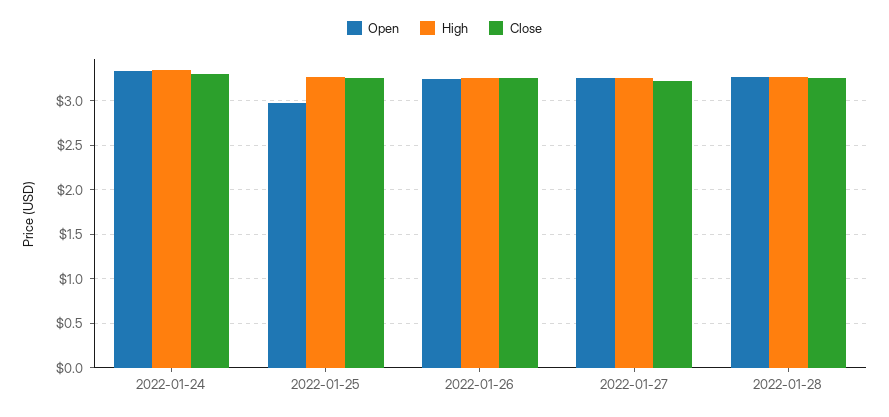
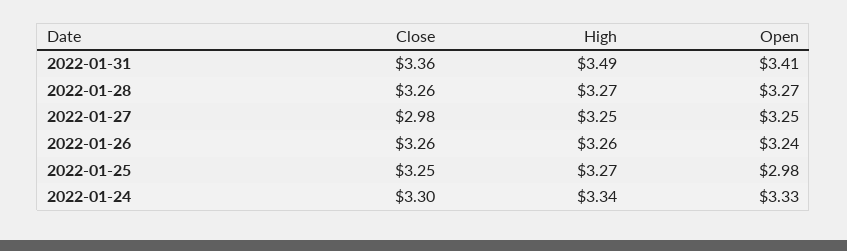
Close, 2022-01-27: 3.2 -> 2.98
Close, 2022-01-31: none -> 3.36
High, 2022-01-31: none -> 3.49
Open, 2022-01-31: none -> 3.41

